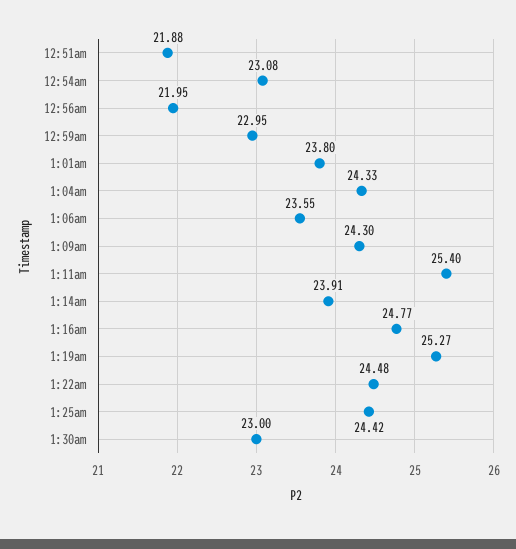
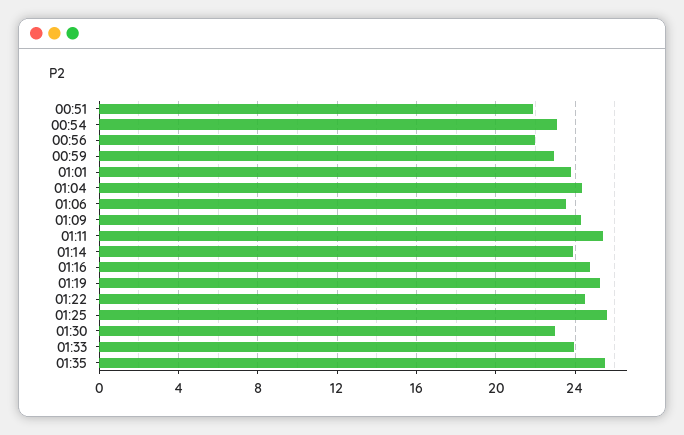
1:25am: 24.42 -> 25.5
01:33: none -> 24
01:35: none -> 25.5

